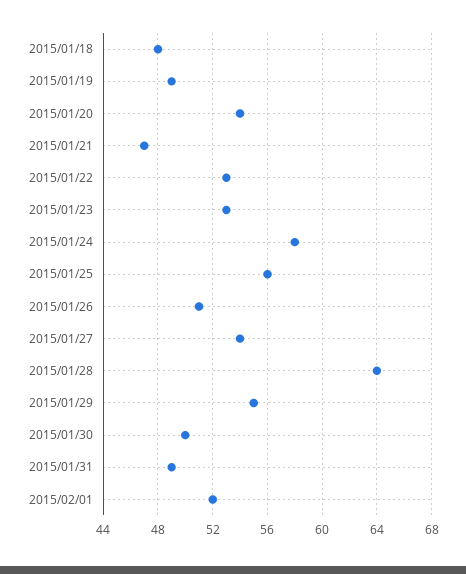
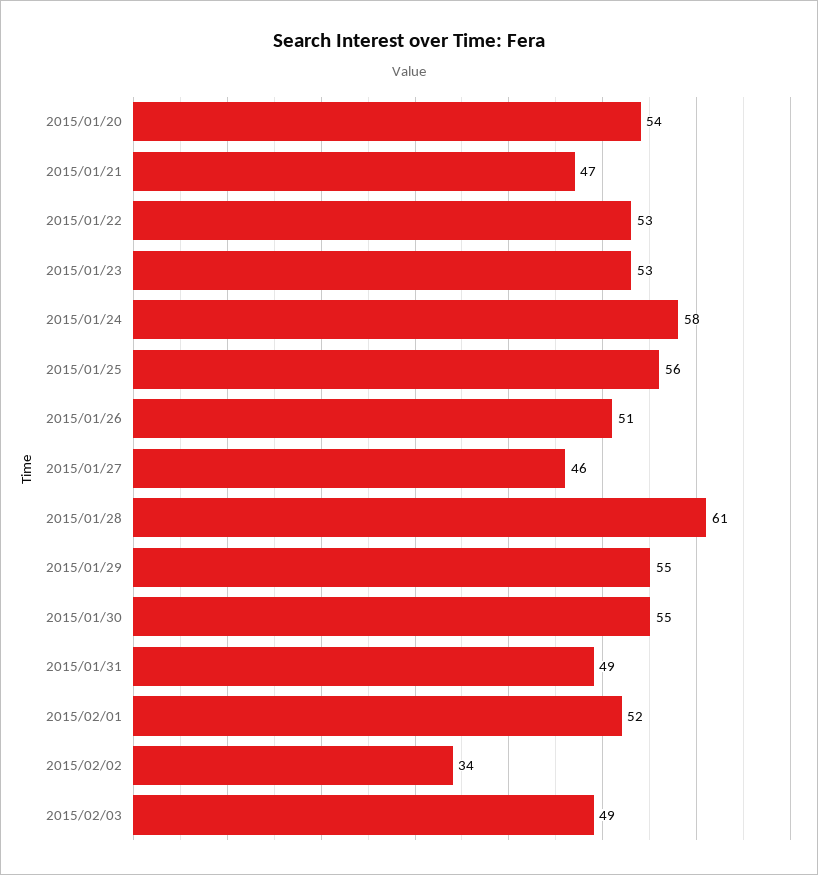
2015/01/18: 48 -> none
2015/01/19: 49 -> none
2015/01/27: 54 -> 46
2015/01/28: 64 -> 61
2015/01/30: 50 -> 55
2015/02/02: none -> 34
2015/02/03: none -> 49

